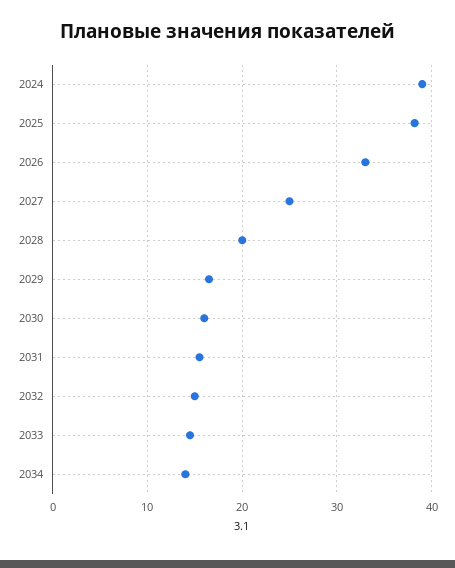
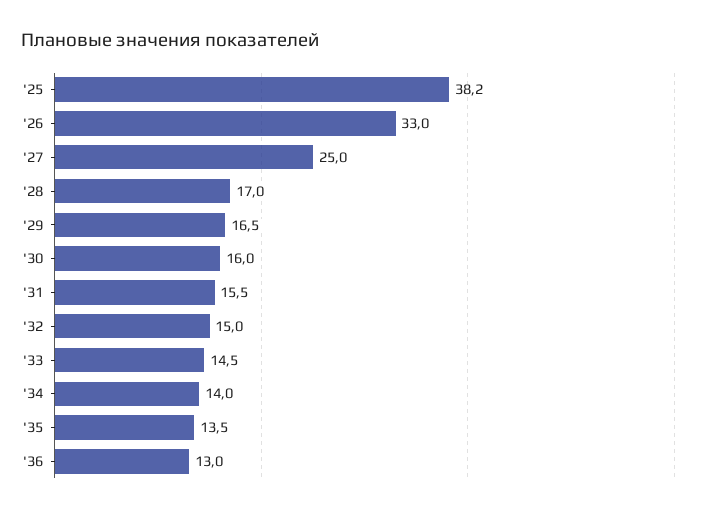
2024: 39 -> none
2028: 20 -> 17
'35: none -> 13.5
'36: none -> 13

